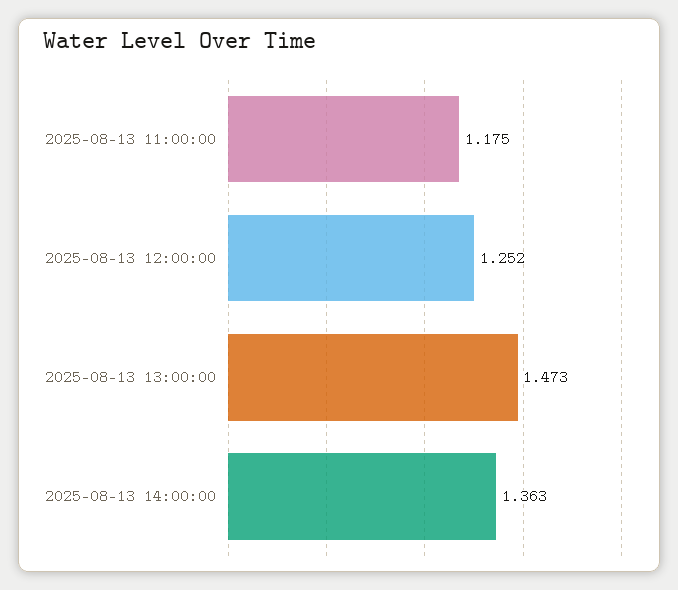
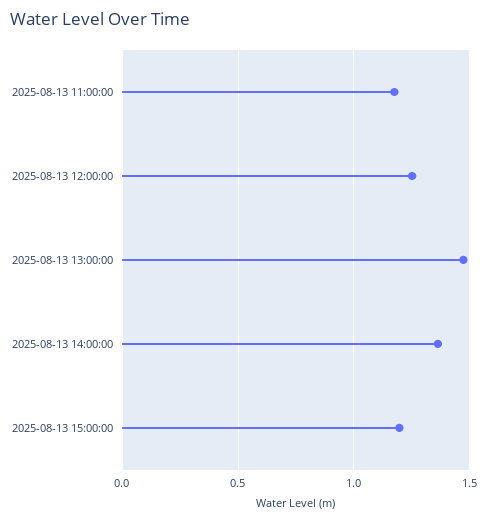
2025-08-13 15:00:00: none -> 1.2

